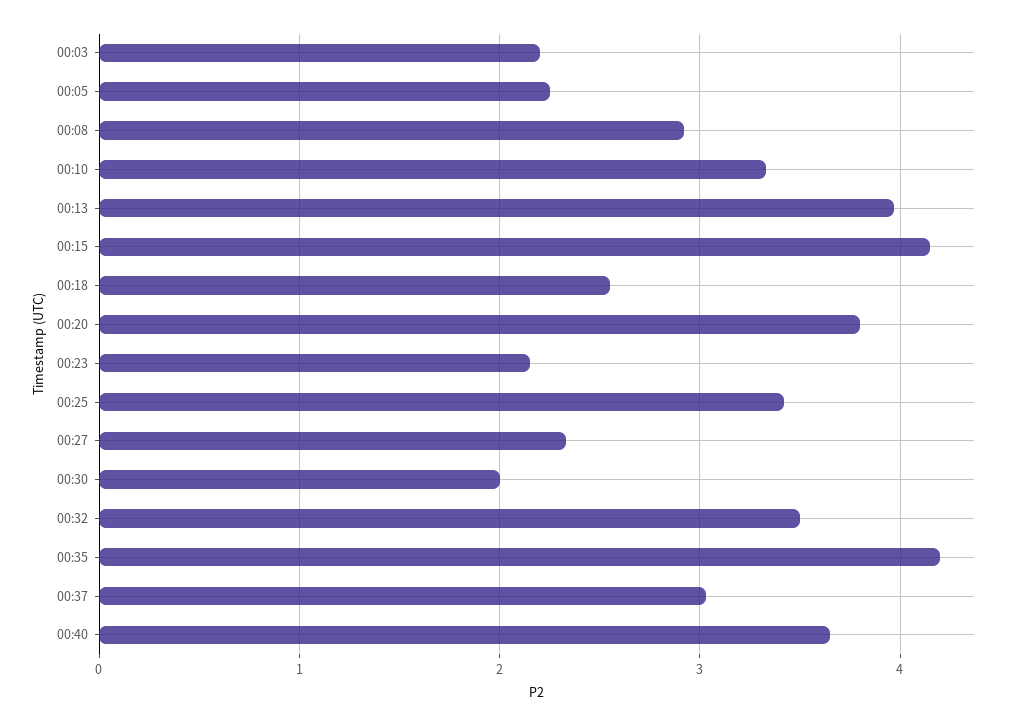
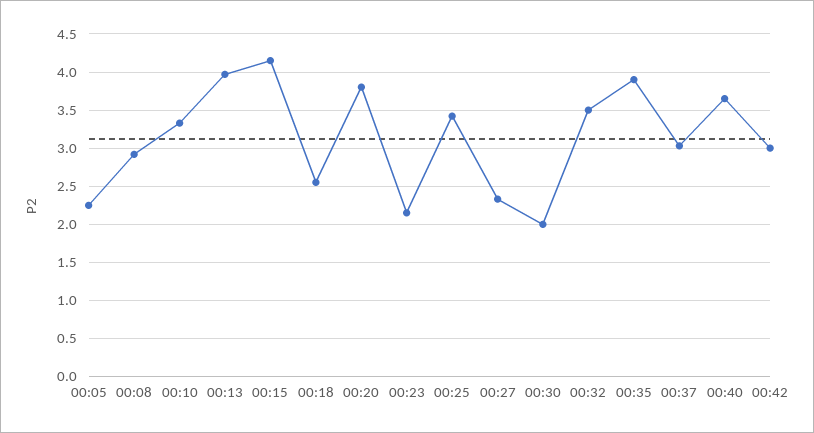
00:03: 2.2 -> none
00:35: 4.2 -> 3.9
00:42: none -> 3

